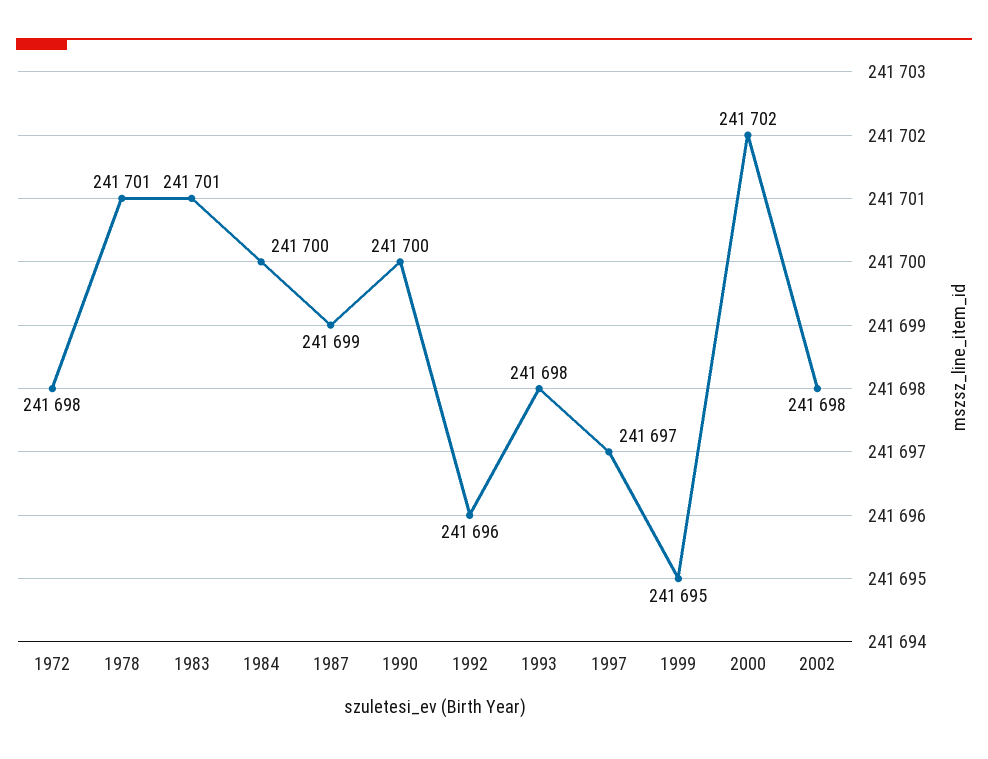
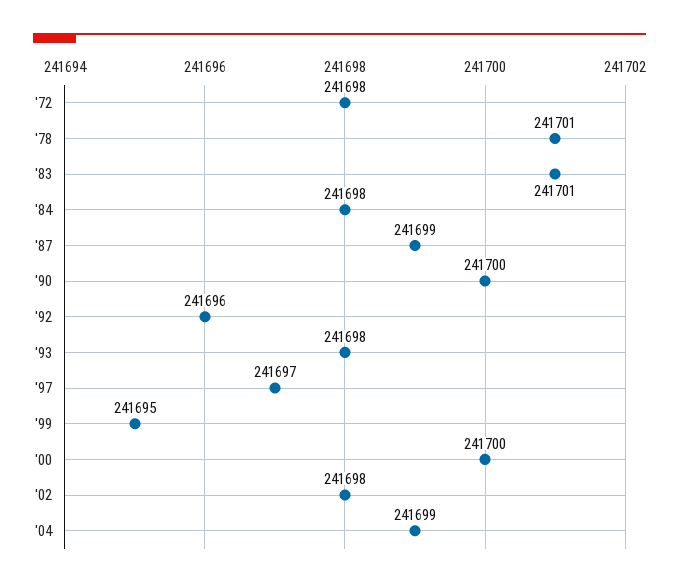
1984: 241700 -> 241698
2000: 241702 -> 241700
'04: none -> 241699

